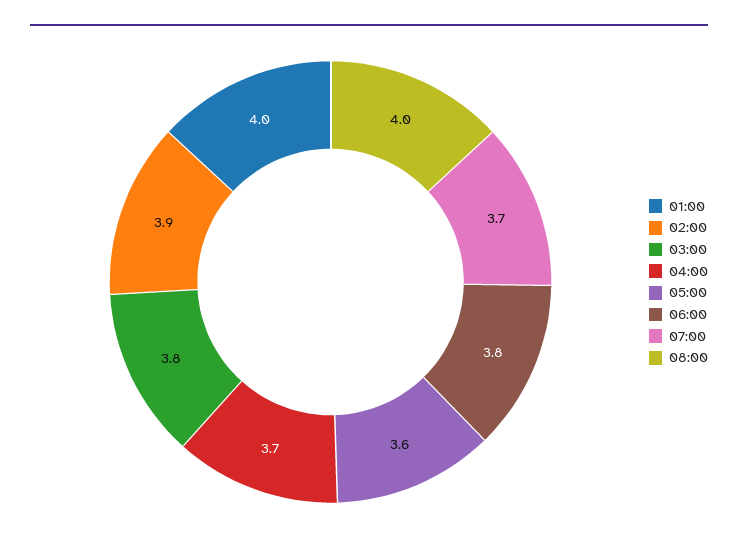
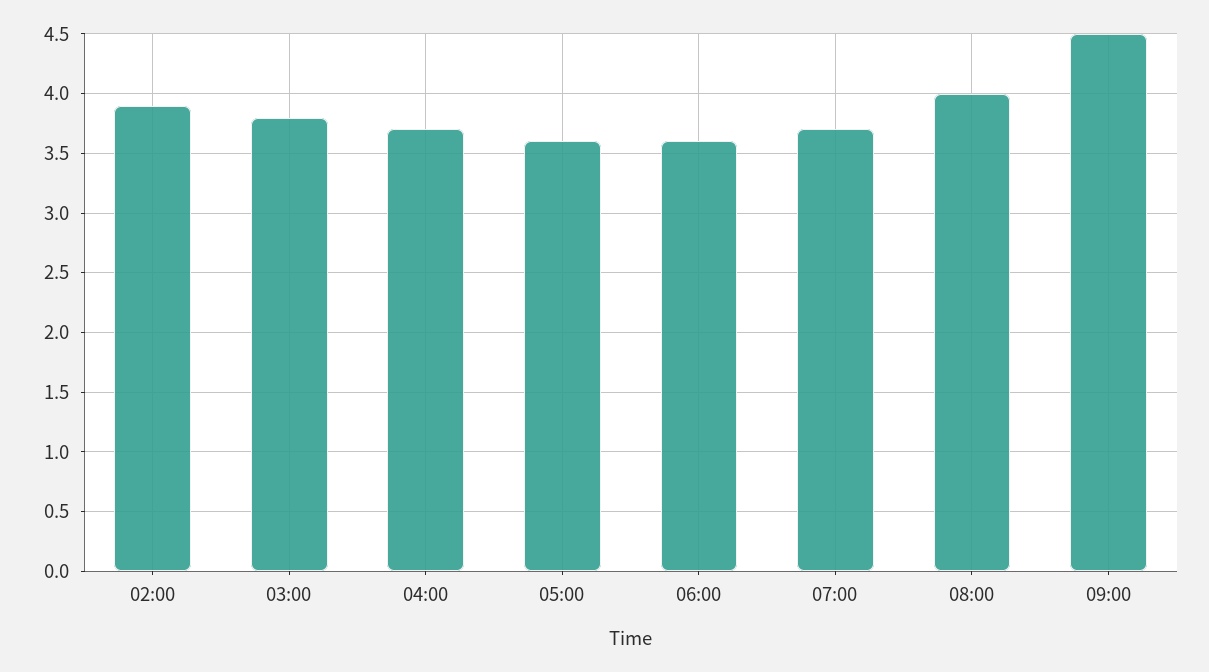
01:00: 4 -> none
06:00: 3.8 -> 3.6
09:00: none -> 4.5

